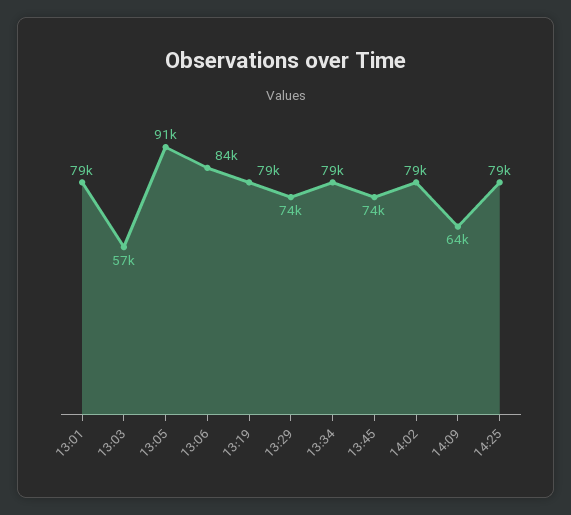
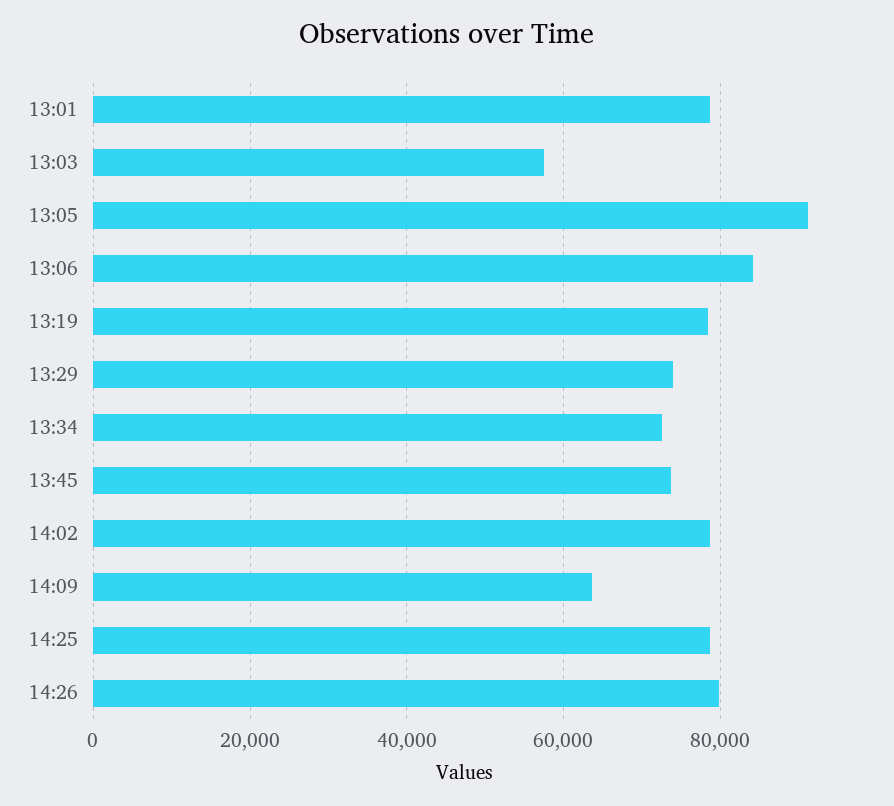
13:34: 79000 -> 72000
14:26: none -> 80000

